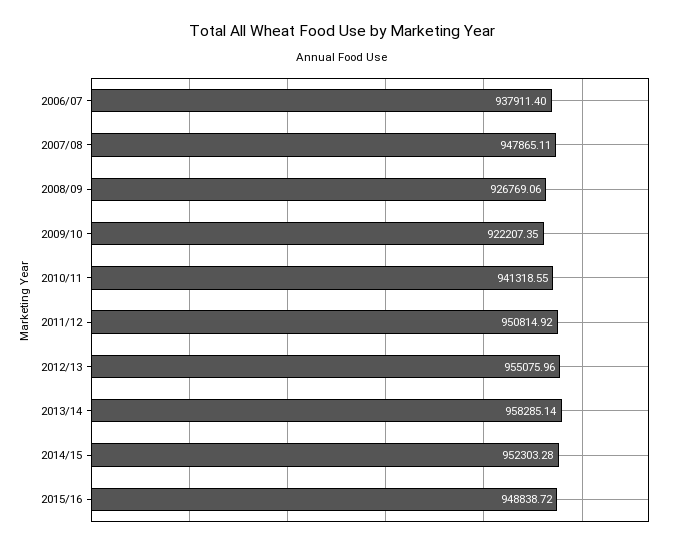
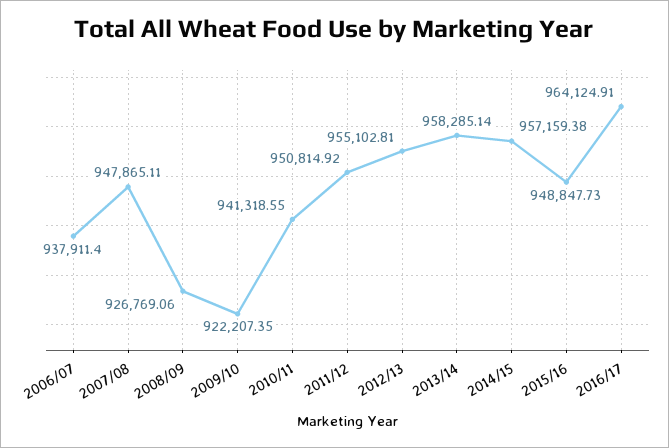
2012/13: 955075.96 -> 955102.81
2014/15: 952303.28 -> 957159.38
2015/16: 948838.72 -> 948847.73
2016/17: none -> 964124.91

